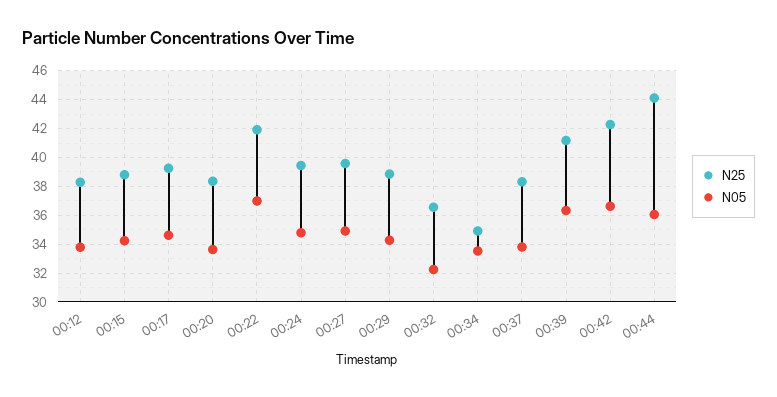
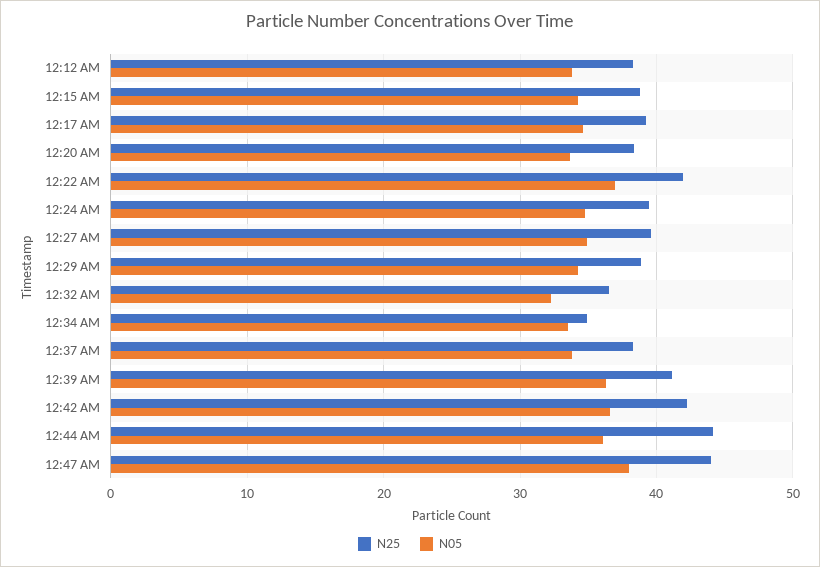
N25, 12:47 AM: none -> 44
N05, 12:47 AM: none -> 38

